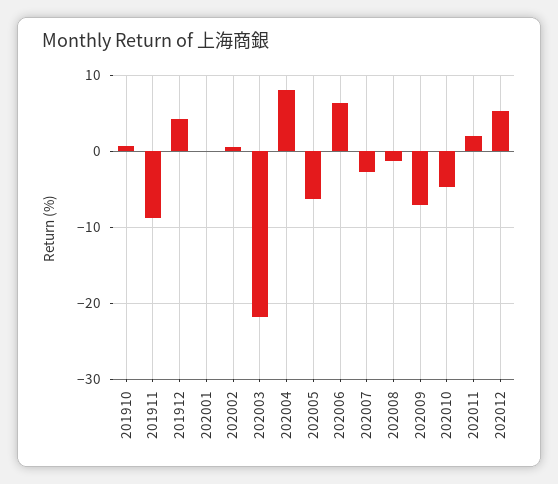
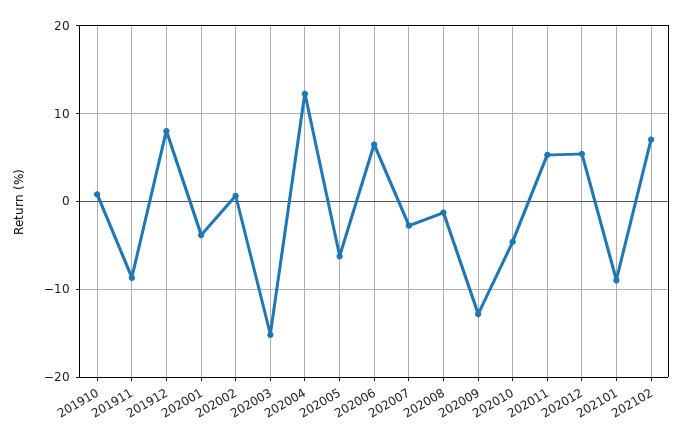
201912: 4 -> 8
202001: 0 -> -4
202003: -22 -> -15
202004: 8 -> 12
202009: -7 -> -13
202011: 2 -> 5
202101: none -> -9
202102: none -> 7

